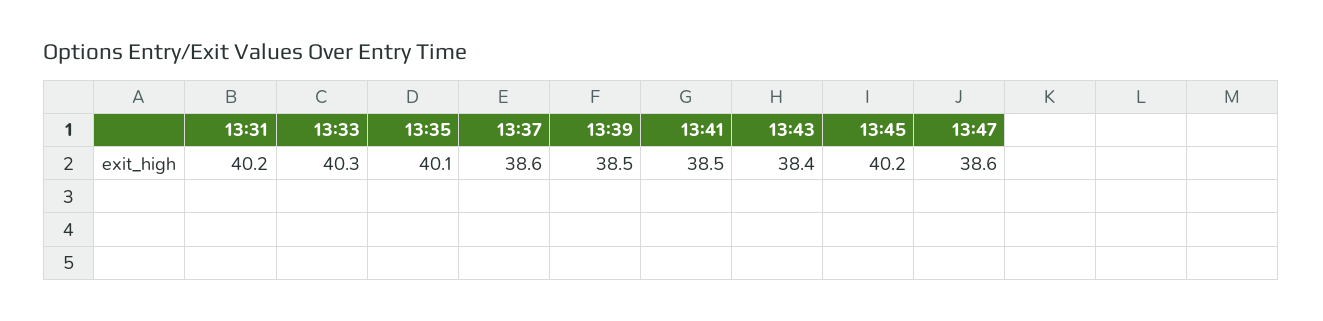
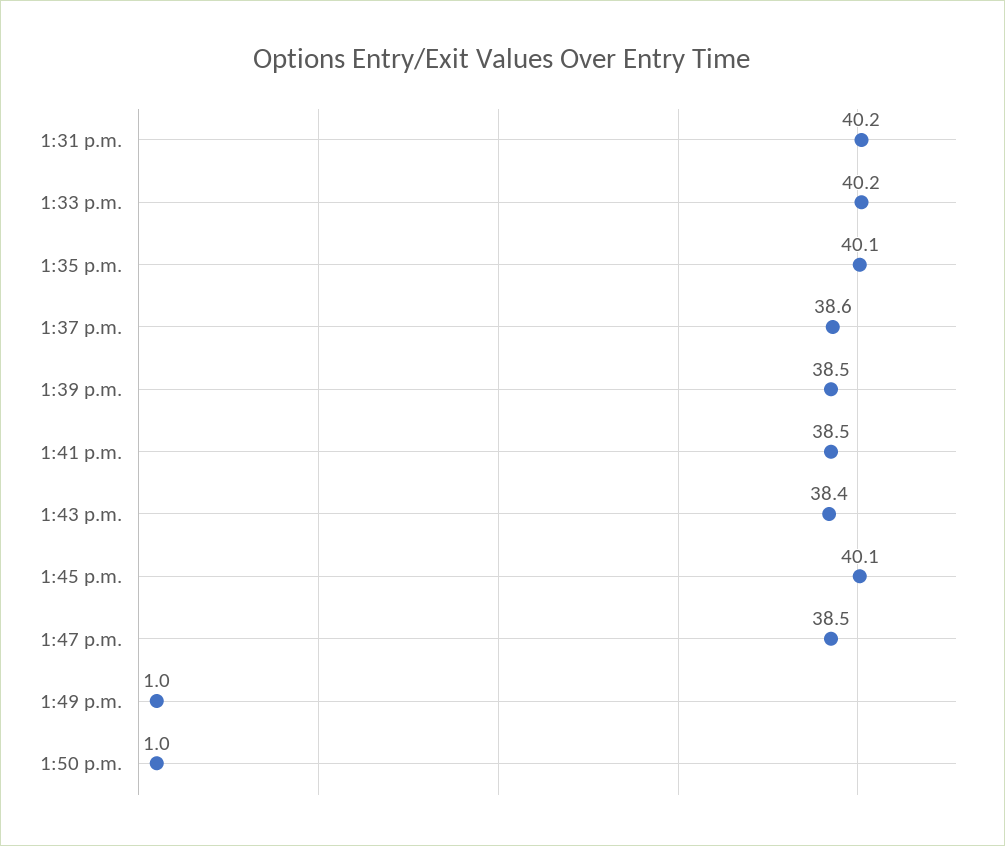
13:33: 40.3 -> 40.2
13:45: 40.2 -> 40.1
13:47: 38.6 -> 38.5
1:49 p.m.: none -> 1
1:50 p.m.: none -> 1

